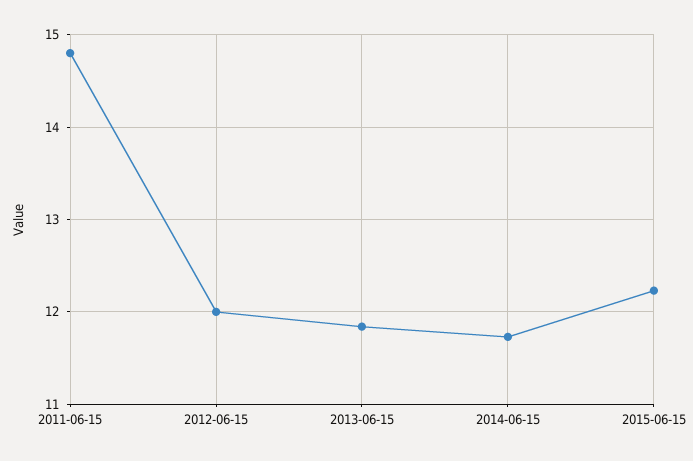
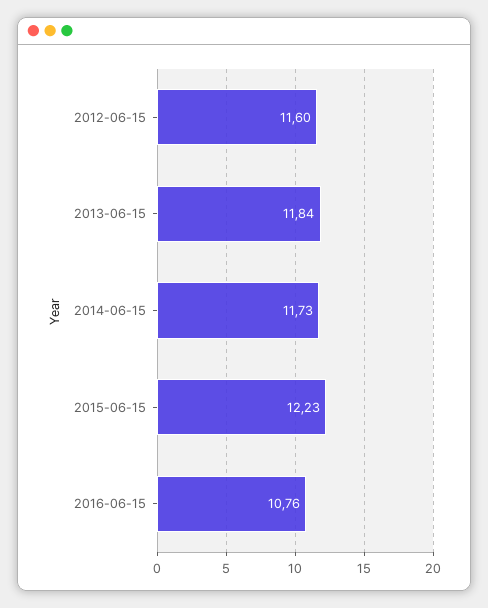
2011-06-15: 14.8 -> none
2012-06-15: 12 -> 11.6
2016-06-15: none -> 10.76

